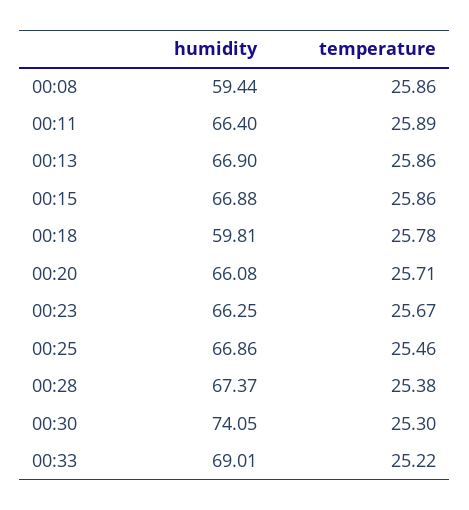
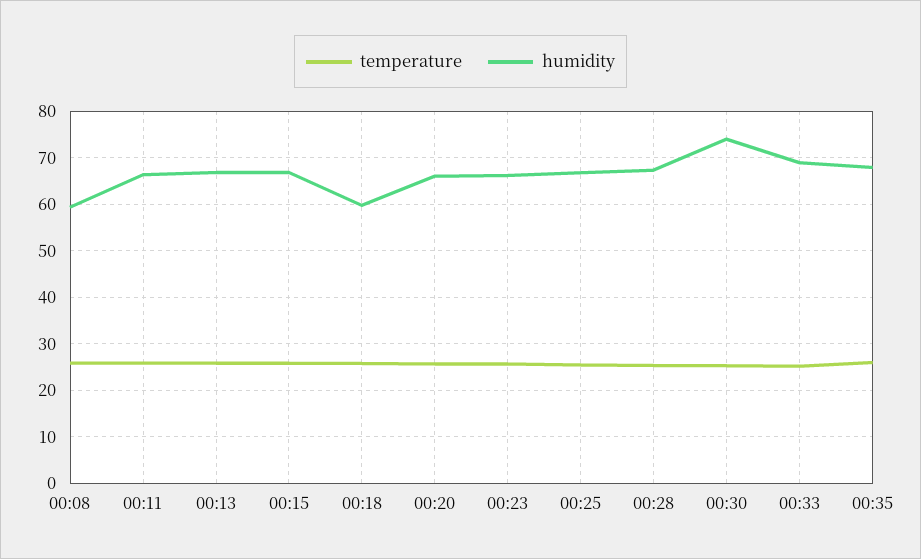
temperature, 00:35: none -> 26
humidity, 00:35: none -> 68

